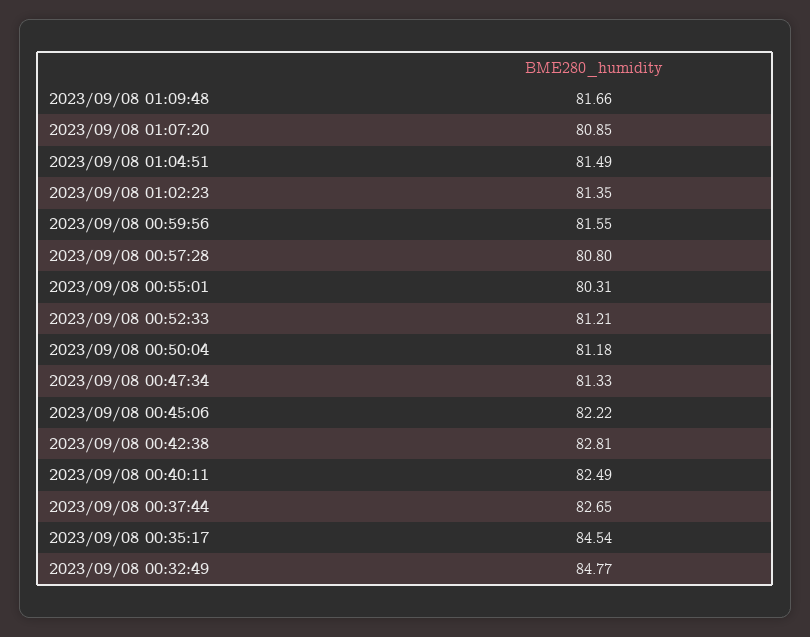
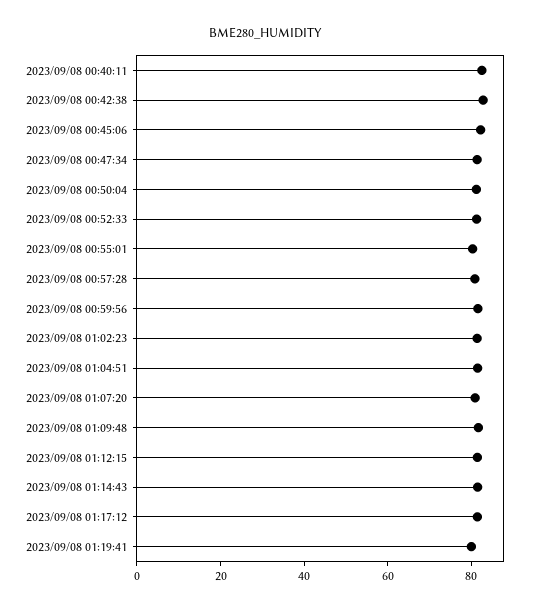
2023/09/08 00:37:44: 82.65 -> none
2023/09/08 00:35:17: 84.54 -> none
2023/09/08 00:32:49: 84.77 -> none
2023/09/08 01:12:15: none -> 80
2023/09/08 01:14:43: none -> 80
2023/09/08 01:17:12: none -> 80
2023/09/08 01:19:41: none -> 80

